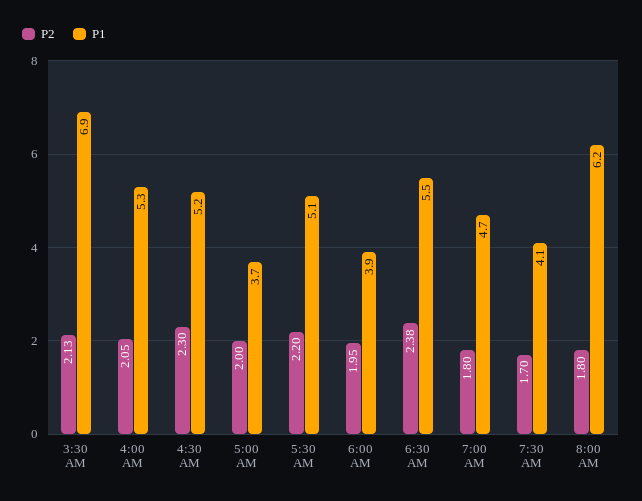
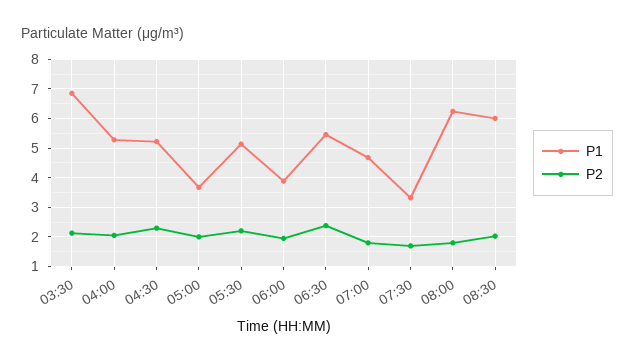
P1, 7:30 AM: 4.1 -> 3.25
P1, 08:30: none -> 6
P2, 08:30: none -> 2

